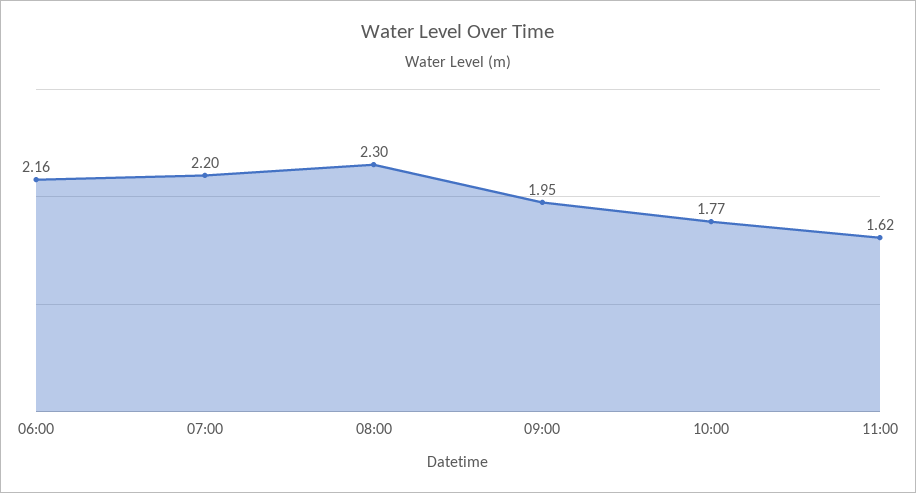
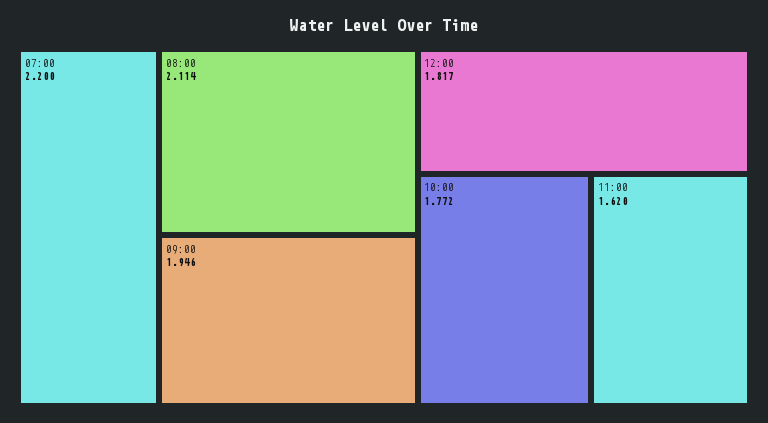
06:00: 2.16 -> none
08:00: 2.3 -> 2.114
12:00: none -> 1.817

